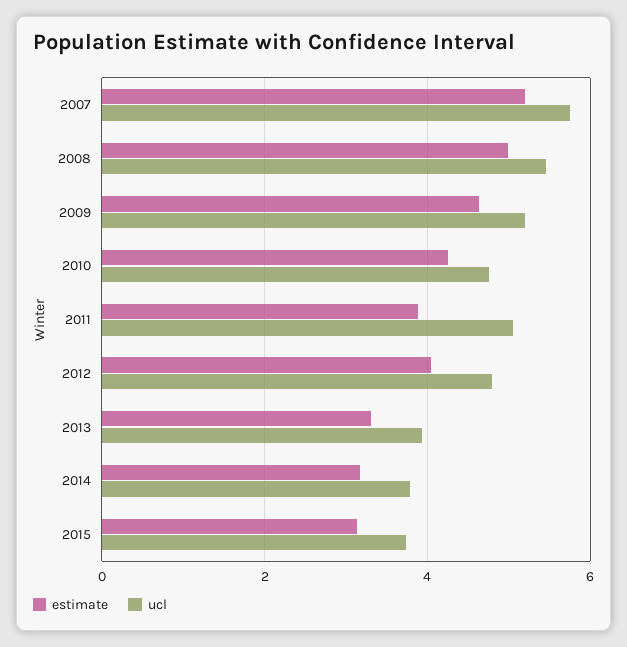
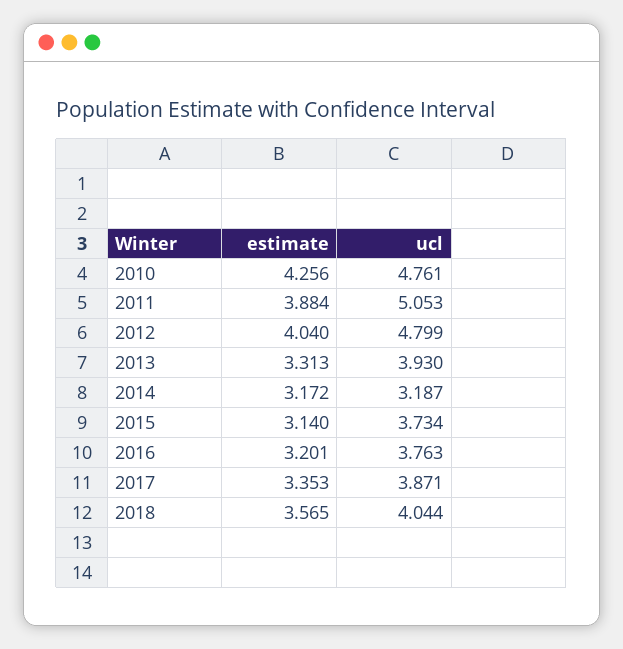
estimate, 2007: 5.2 -> none
ucl, 2007: 5.8 -> none
estimate, 2008: 5 -> none
ucl, 2008: 5.4 -> none
estimate, 2009: 4.6 -> none
ucl, 2009: 5.2 -> none
ucl, 2014: 3.8 -> 3.187
estimate, 2016: none -> 3.201
ucl, 2016: none -> 3.763
estimate, 2017: none -> 3.353
ucl, 2017: none -> 3.871
estimate, 2018: none -> 3.565
ucl, 2018: none -> 4.044

